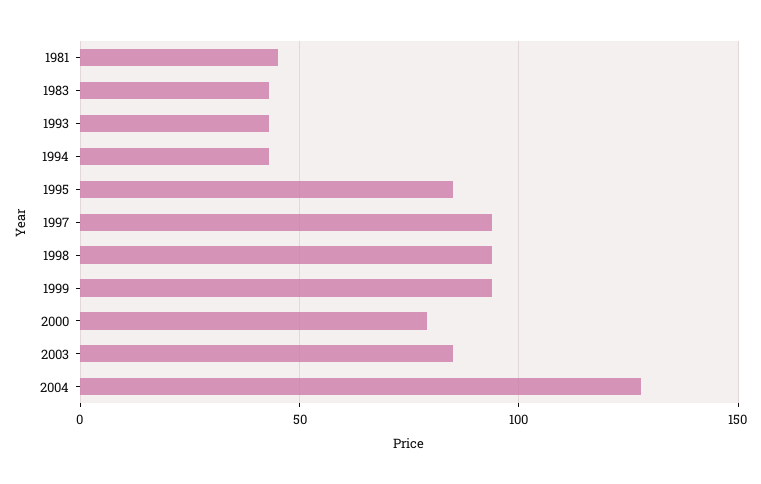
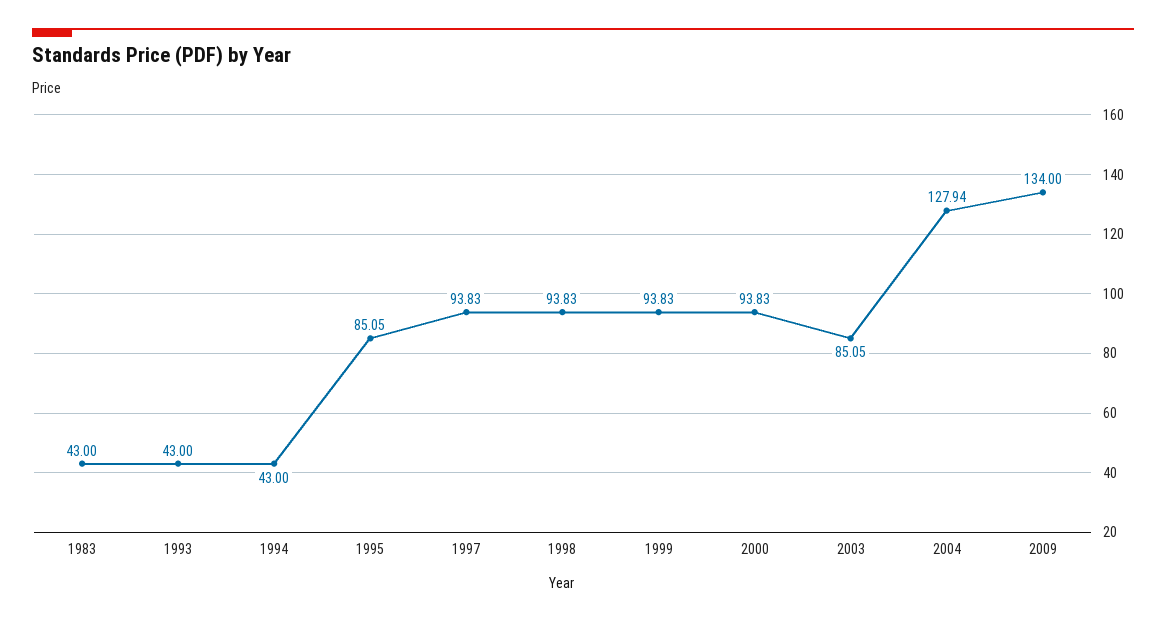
1981: 45 -> none
2000: 80 -> 93.83
2009: none -> 134

